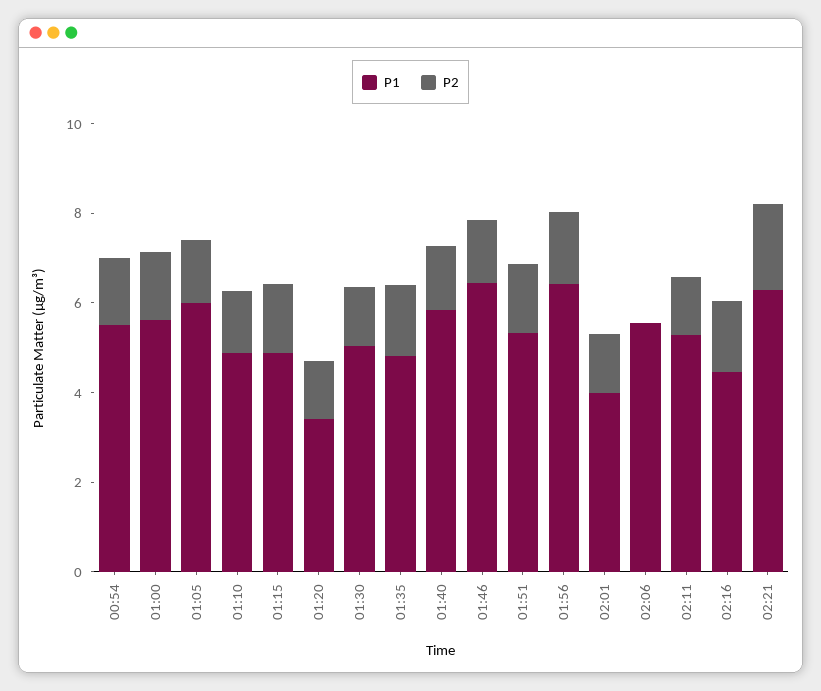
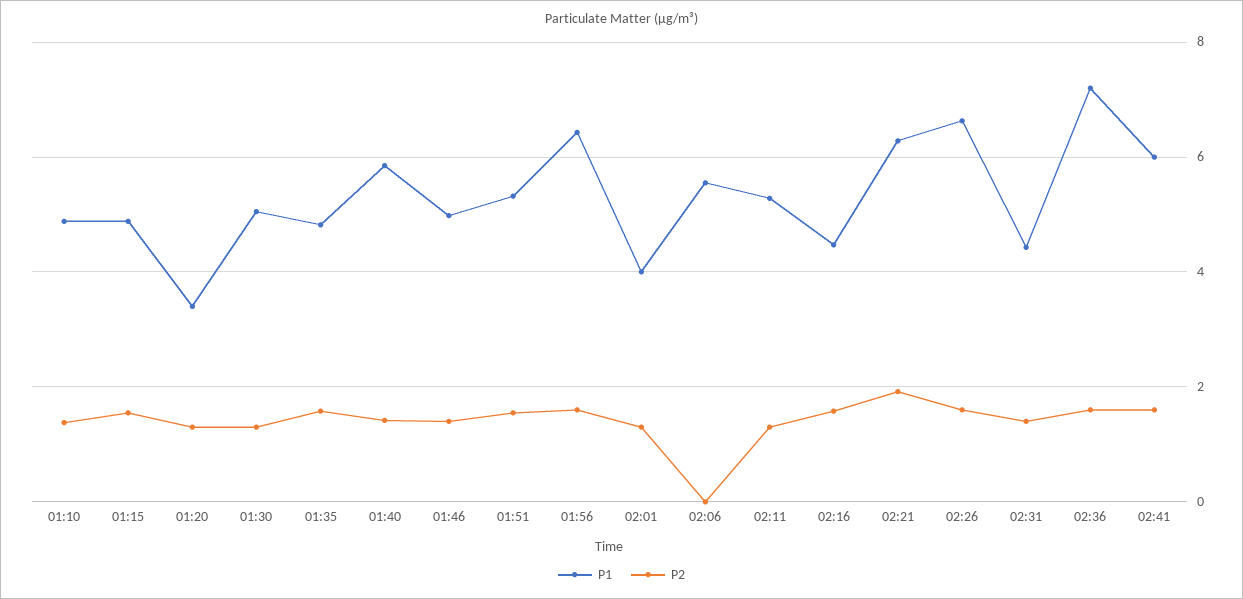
P1, 00:54: 5.5 -> none
P2, 00:54: 1.5 -> none
P1, 01:00: 5.5 -> none
P2, 01:00: 1.5 -> none
P1, 01:05: 6 -> none
P2, 01:05: 1.5 -> none
P1, 01:46: 6.5 -> 5
P1, 02:26: none -> 6.6
P2, 02:26: none -> 1.6
P1, 02:31: none -> 4.4
P2, 02:31: none -> 1.4
P1, 02:36: none -> 7.2
P2, 02:36: none -> 1.6
P1, 02:41: none -> 6
P2, 02:41: none -> 1.6

